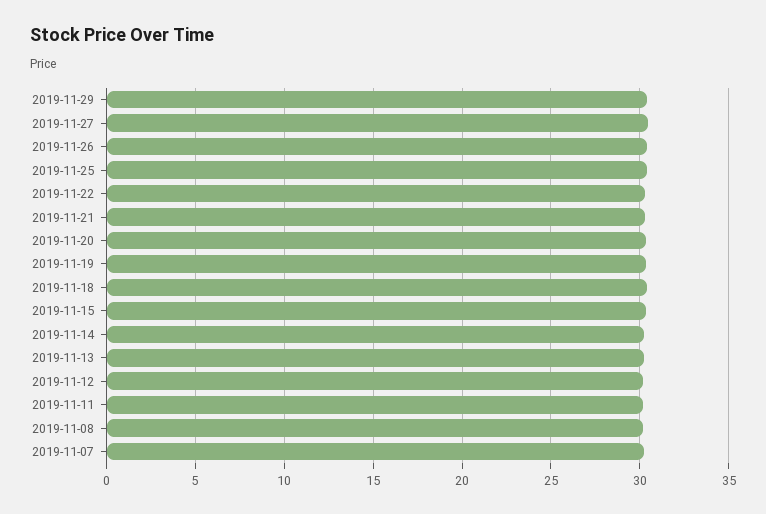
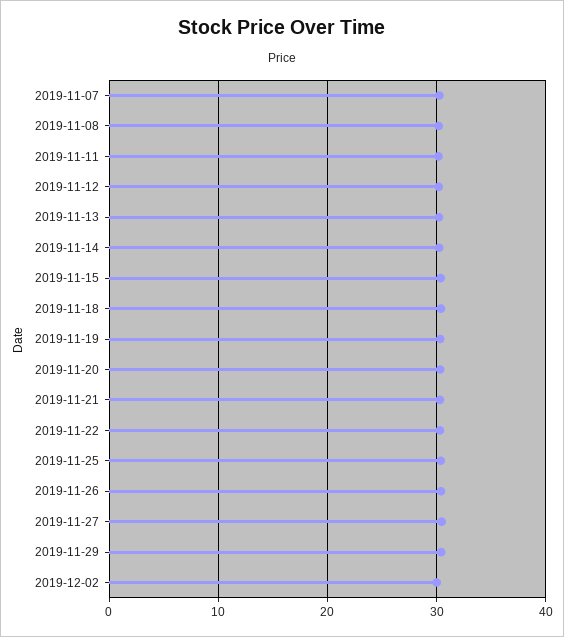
2019-12-02: none -> 30

